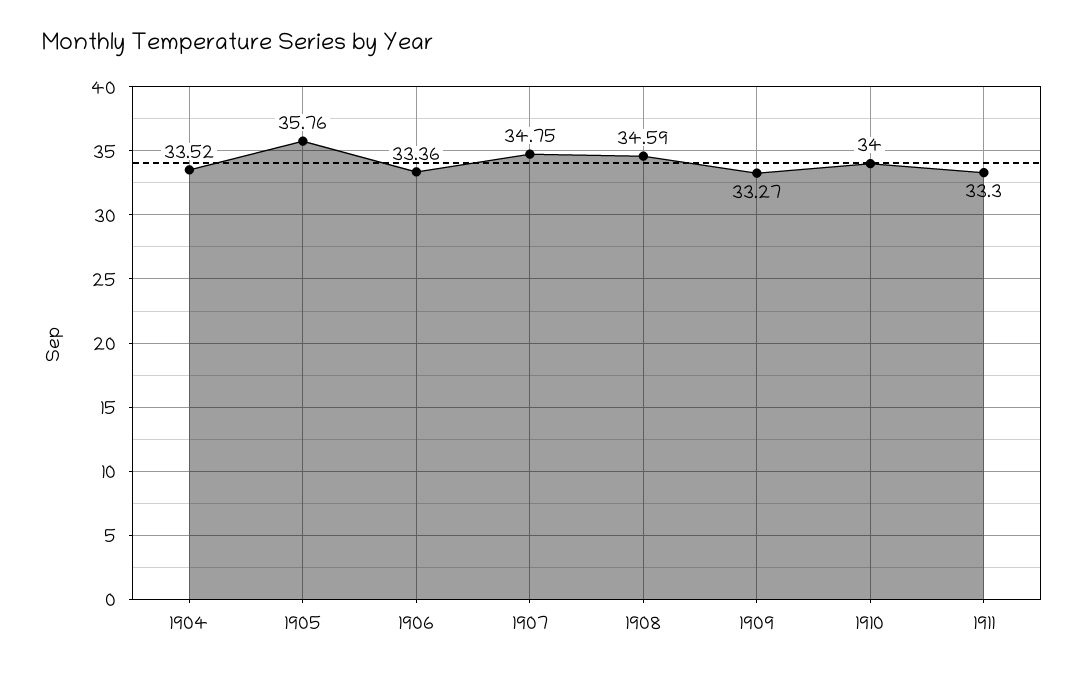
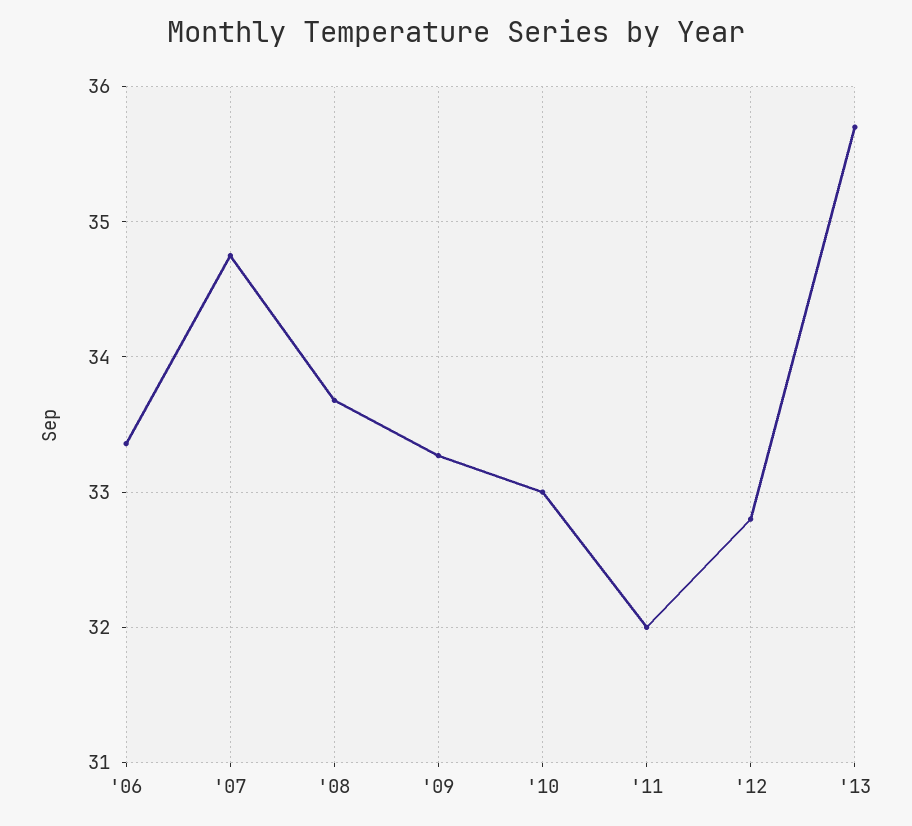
1904: 33.52 -> none
1905: 35.76 -> none
1908: 34.59 -> 33.7
1910: 34 -> 33
1911: 33.3 -> 32
'12: none -> 32.8
'13: none -> 35.7

